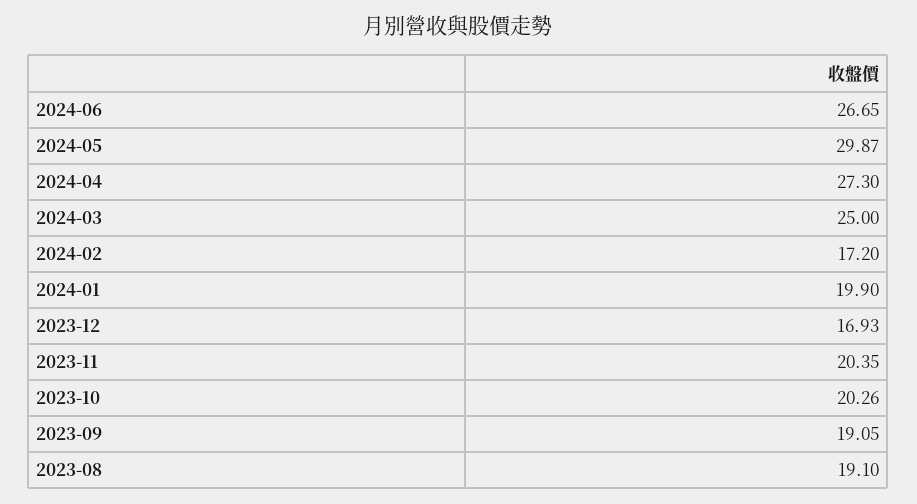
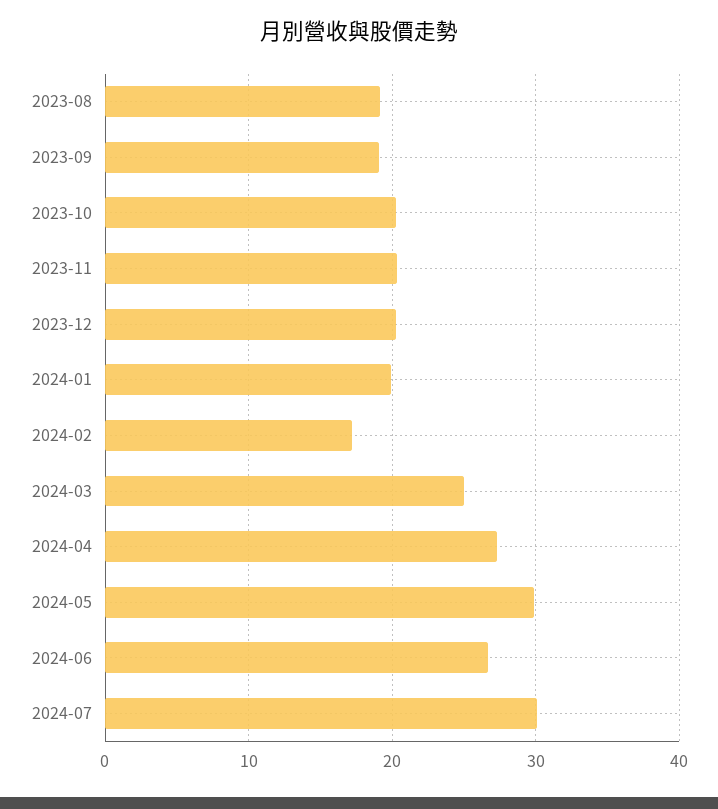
2023-12: 16.93 -> 20
2024-07: none -> 30

